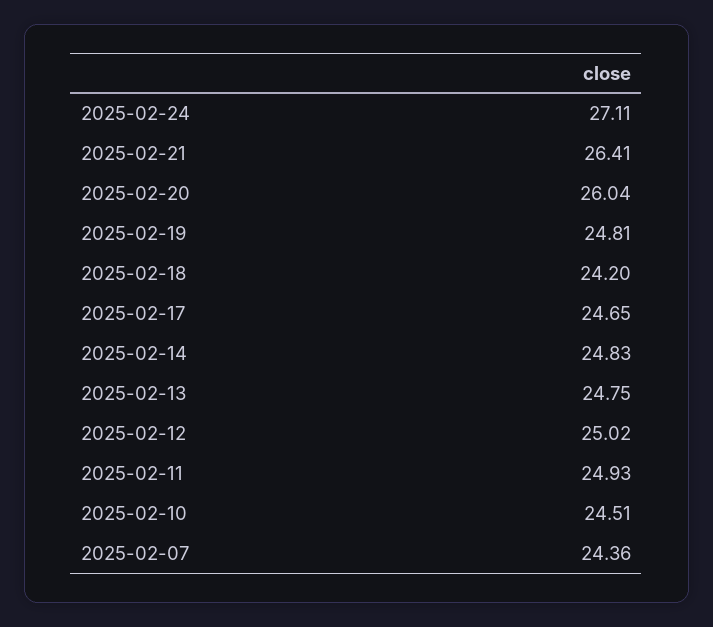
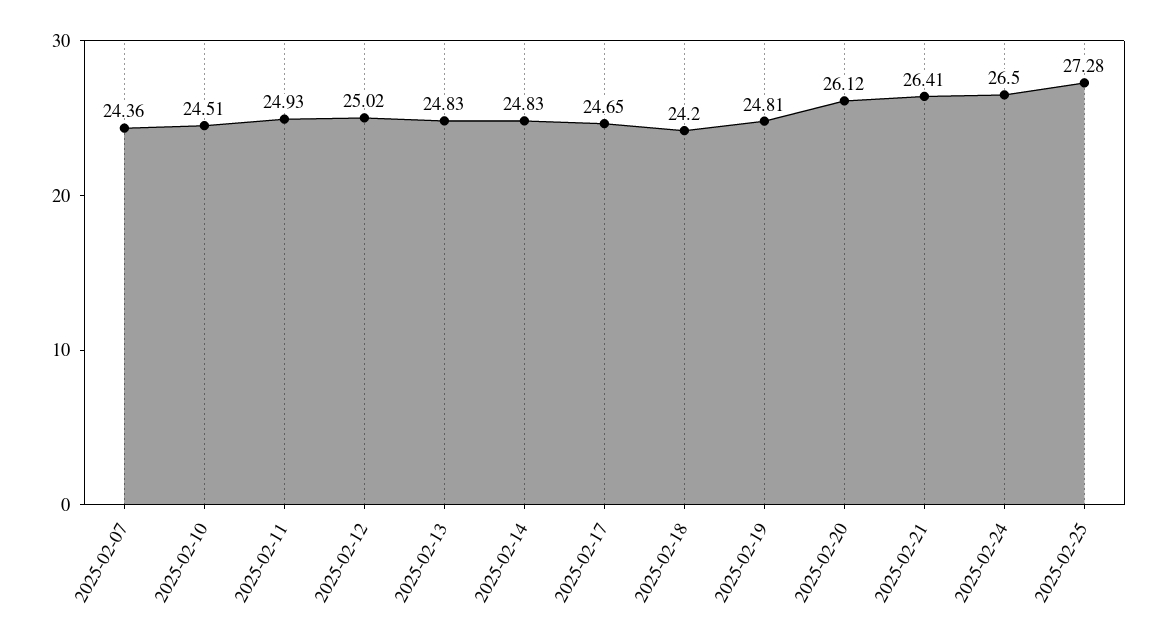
2025-02-24: 27.11 -> 26.5
2025-02-20: 26.04 -> 26.12
2025-02-13: 24.75 -> 24.83
2025-02-25: none -> 27.28

